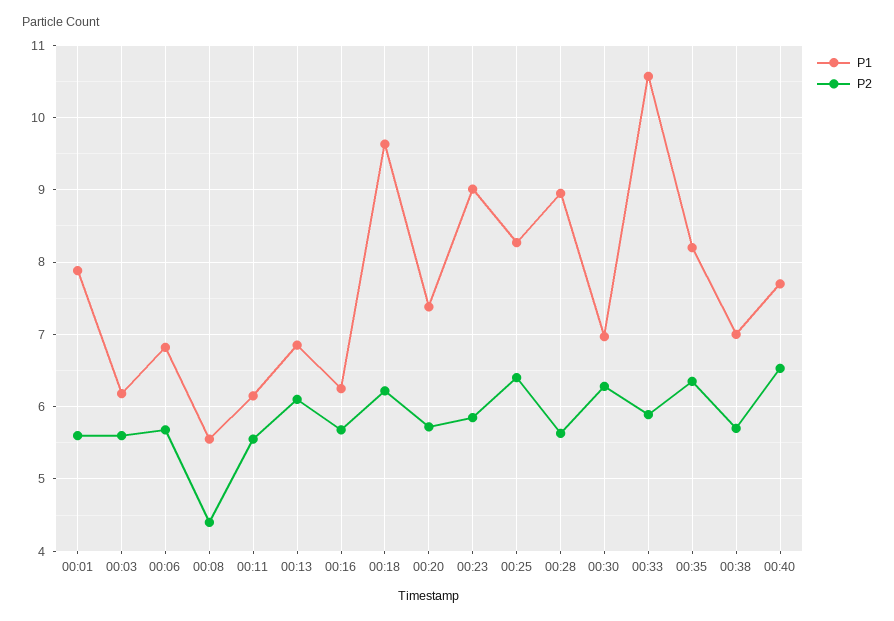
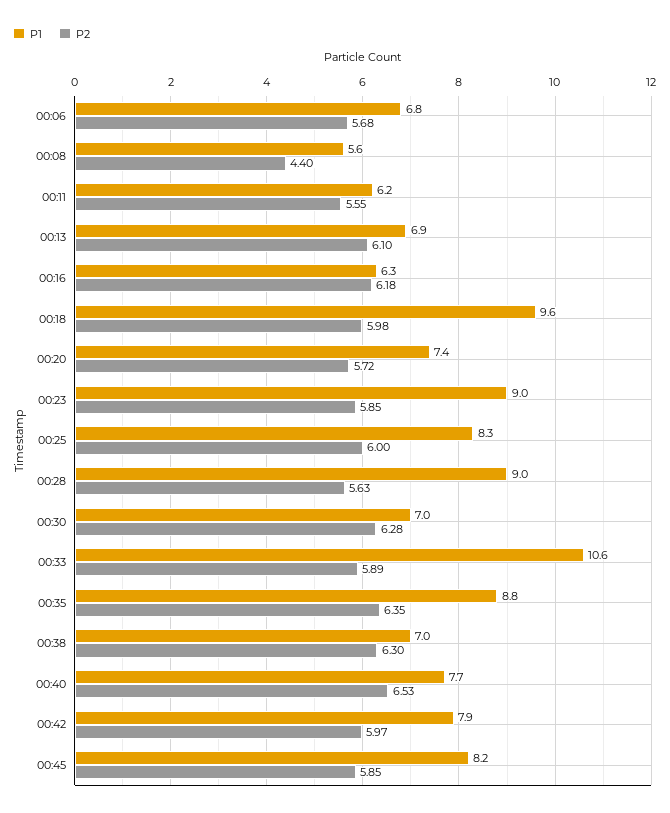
P1, 00:01: 7.9 -> none
P2, 00:01: 5.6 -> none
P1, 00:03: 6.2 -> none
P2, 00:03: 5.6 -> none
P2, 00:16: 5.7 -> 6.18
P2, 00:18: 6.2 -> 5.98
P2, 00:25: 6.4 -> 6
P1, 00:35: 8.2 -> 8.8
P2, 00:38: 5.7 -> 6.3
P1, 00:42: none -> 7.9
P2, 00:42: none -> 5.97
P1, 00:45: none -> 8.2
P2, 00:45: none -> 5.85

